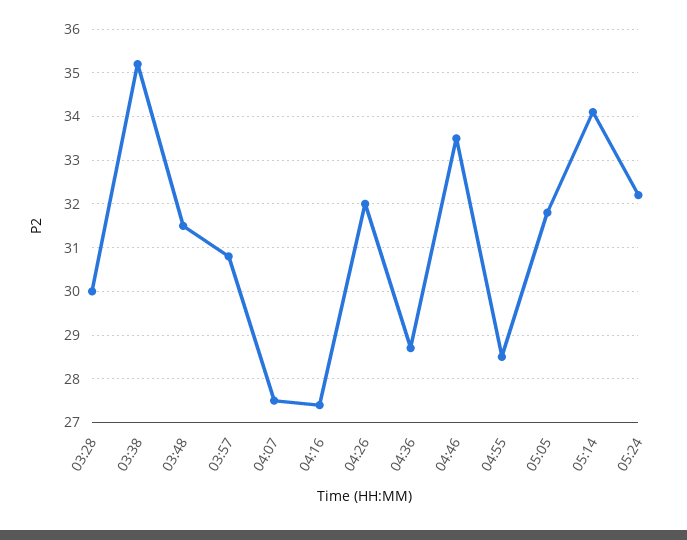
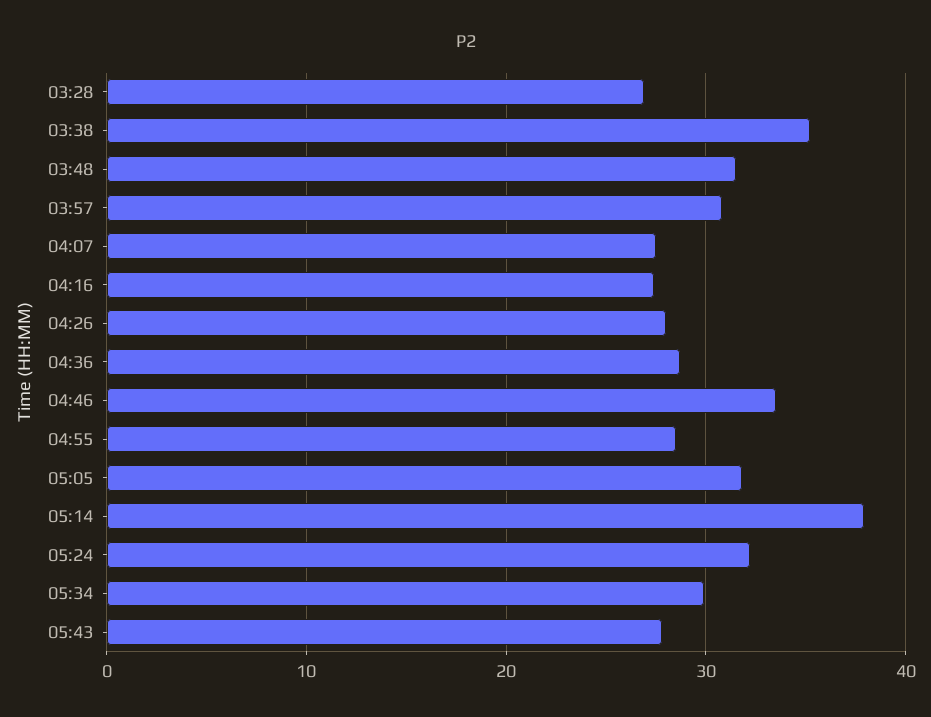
03:28: 30 -> 27
04:26: 32 -> 28
05:14: 34 -> 38
05:34: none -> 30
05:43: none -> 28

